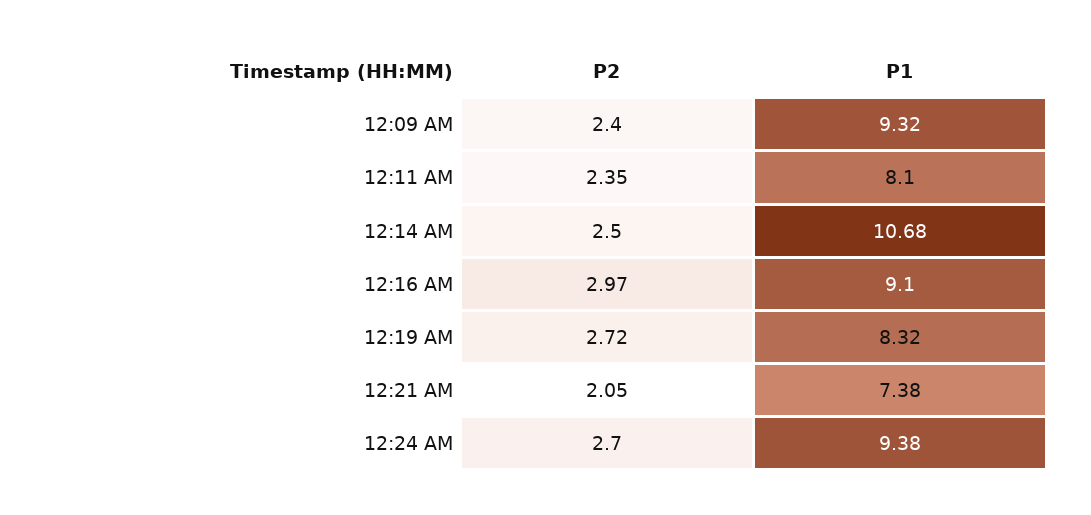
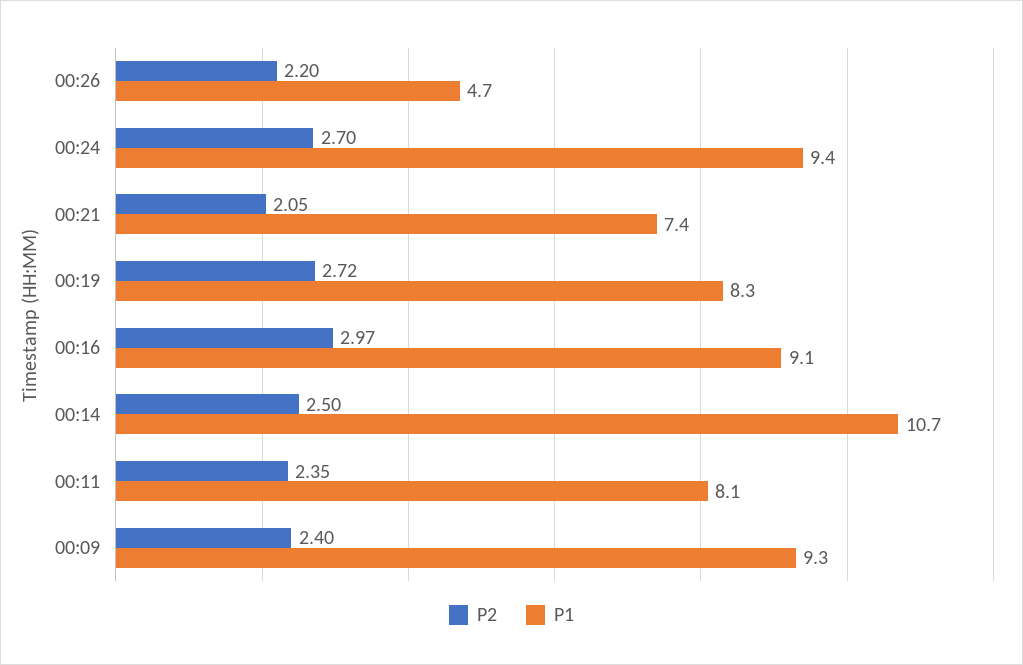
P2, 00:26: none -> 2.2
P1, 00:26: none -> 4.7

